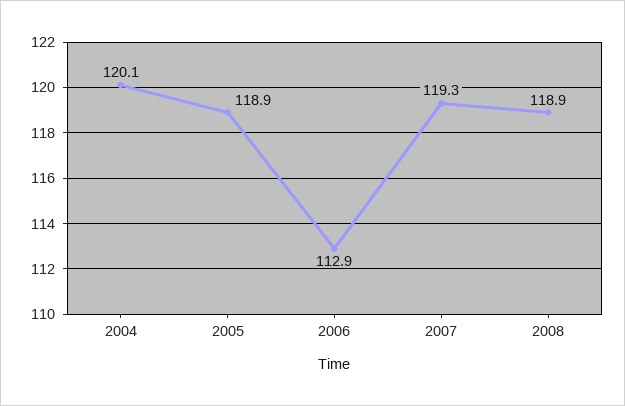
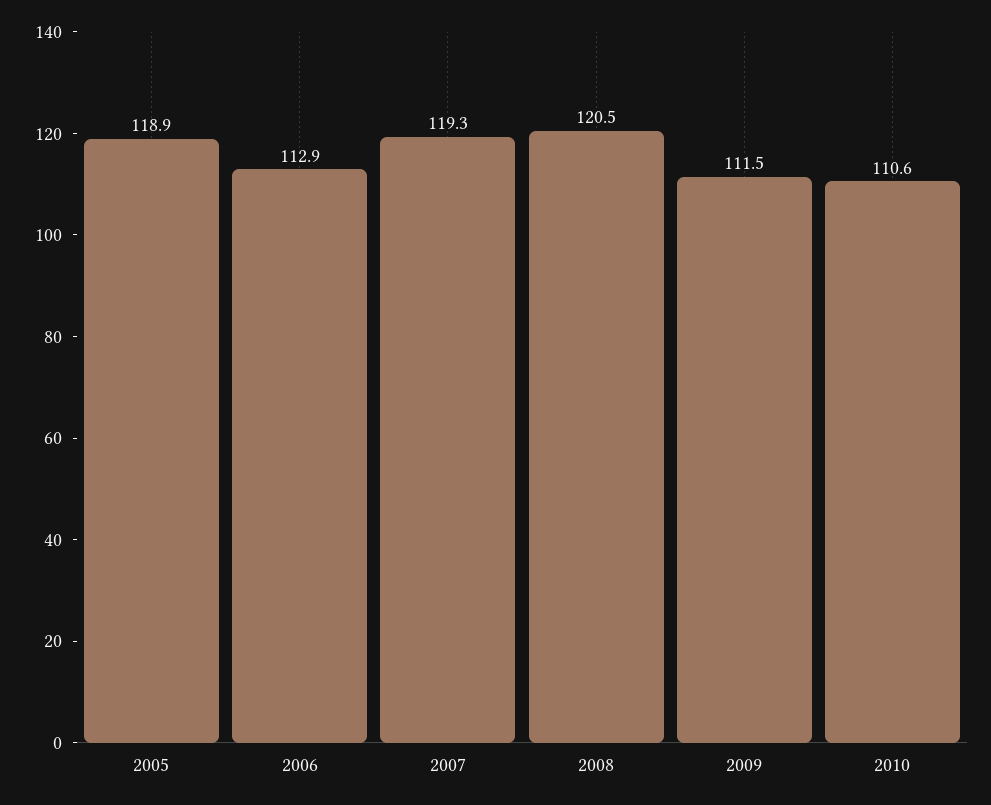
2004: 120.1 -> none
2008: 118.9 -> 120.5
2009: none -> 111.5
2010: none -> 110.6

